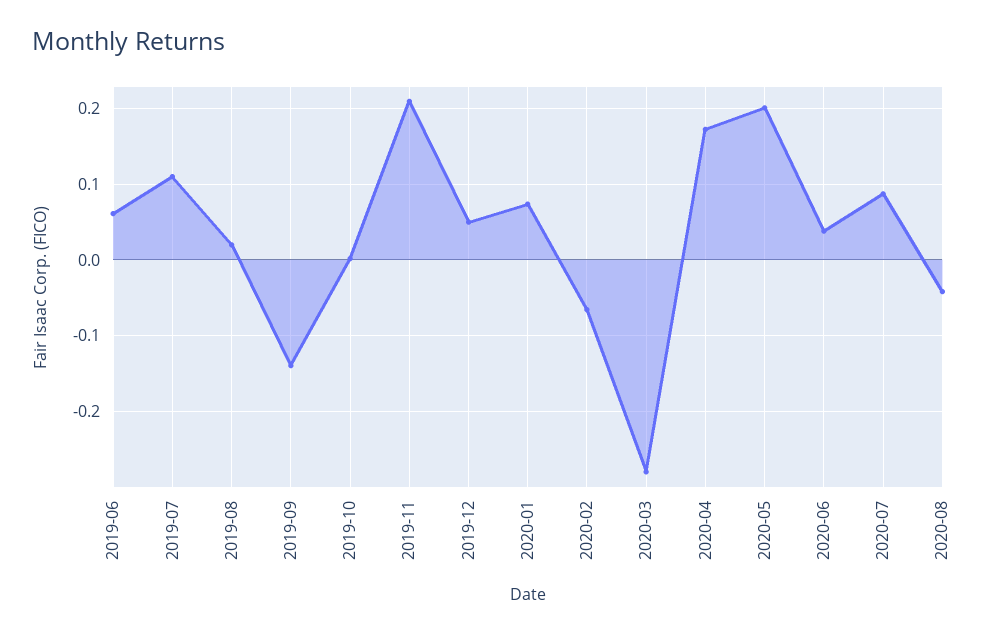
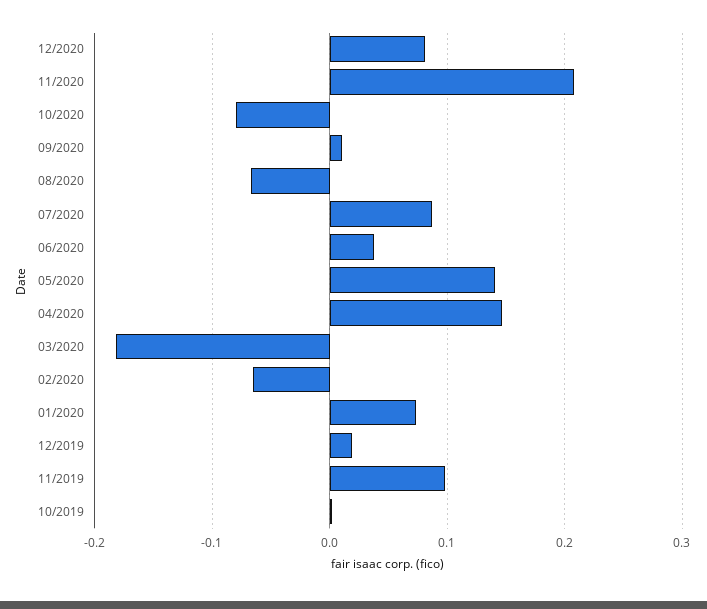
2019-06: 0.06 -> none
2019-07: 0.11 -> none
2019-08: 0.02 -> none
2019-09: -0.14 -> none
2019-11: 0.21 -> 0.1
2019-12: 0.05 -> 0.02
2020-03: -0.28 -> -0.18
2020-04: 0.17 -> 0.15
2020-05: 0.2 -> 0.14
2020-08: -0.04 -> -0.07
12/2020: none -> 0.08
11/2020: none -> 0.21
10/2020: none -> -0.08
09/2020: none -> 0.01

